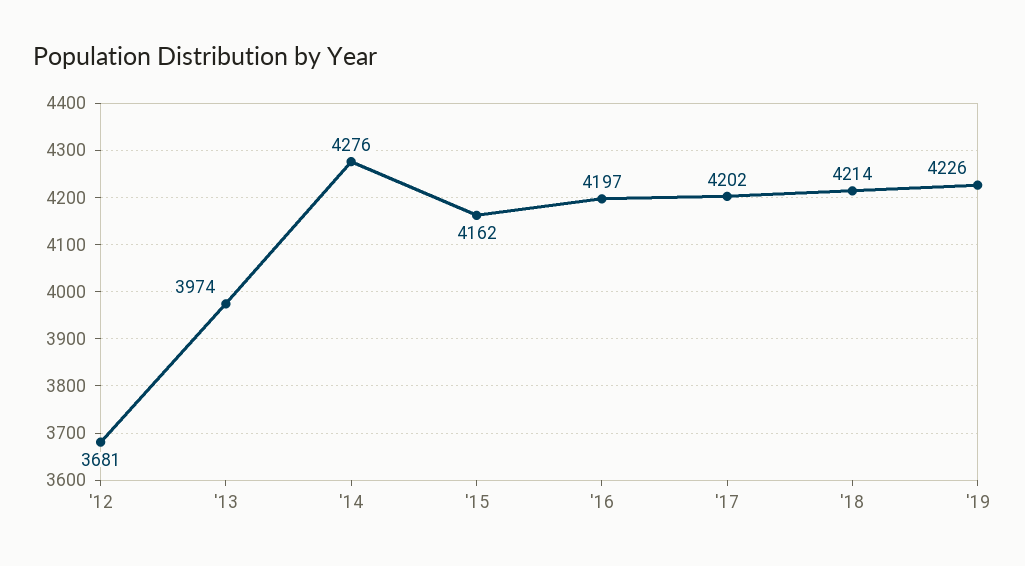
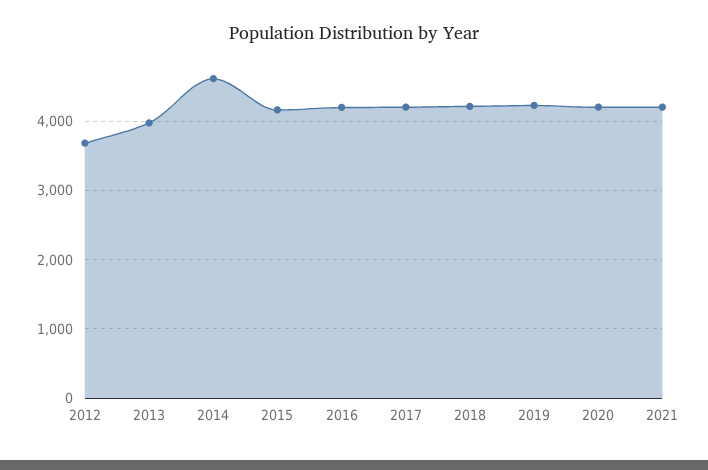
'14: 4276 -> 4600
2020: none -> 4200
2021: none -> 4200

